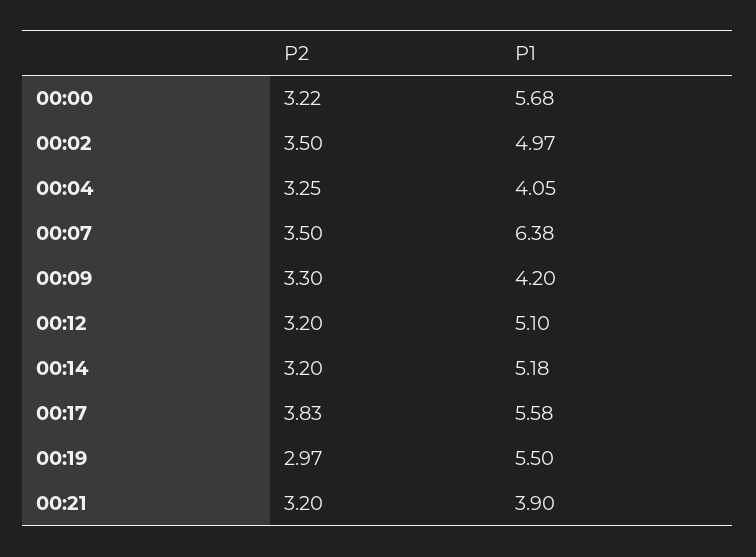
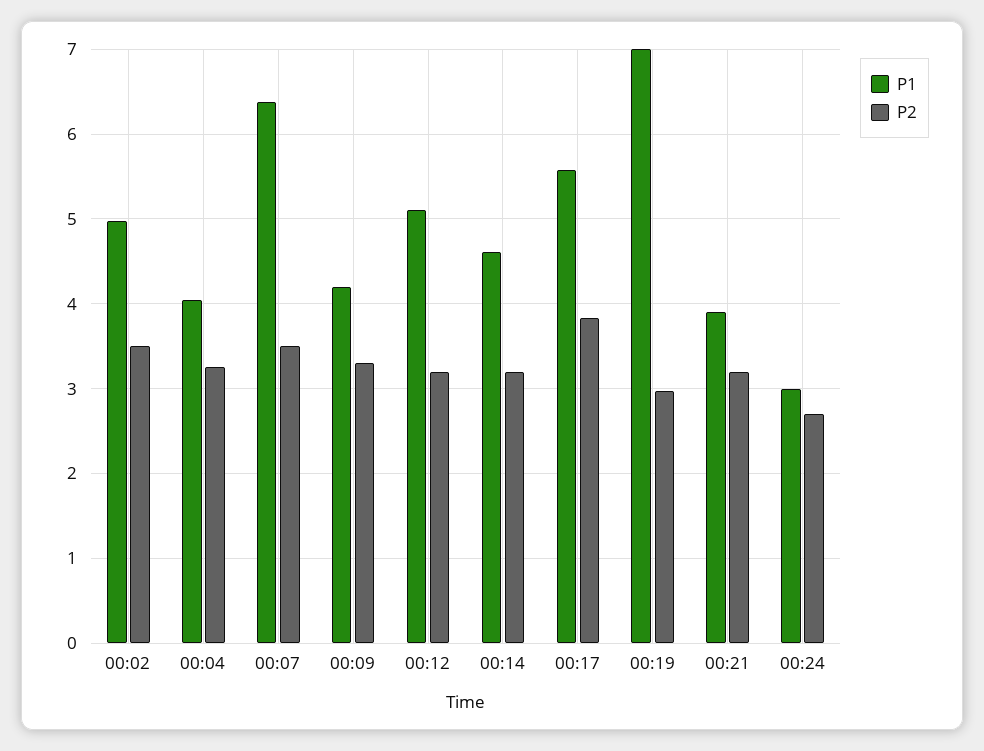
P2, 00:00: 3.22 -> none
P1, 00:00: 5.68 -> none
P1, 00:14: 5.18 -> 4.6
P1, 00:19: 5.5 -> 7
P1, 00:24: none -> 3
P2, 00:24: none -> 2.7

